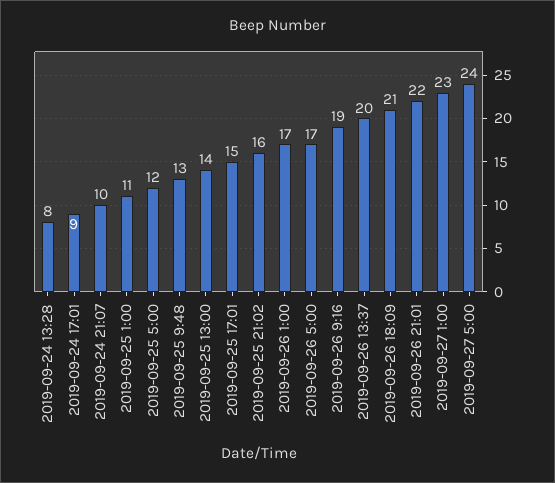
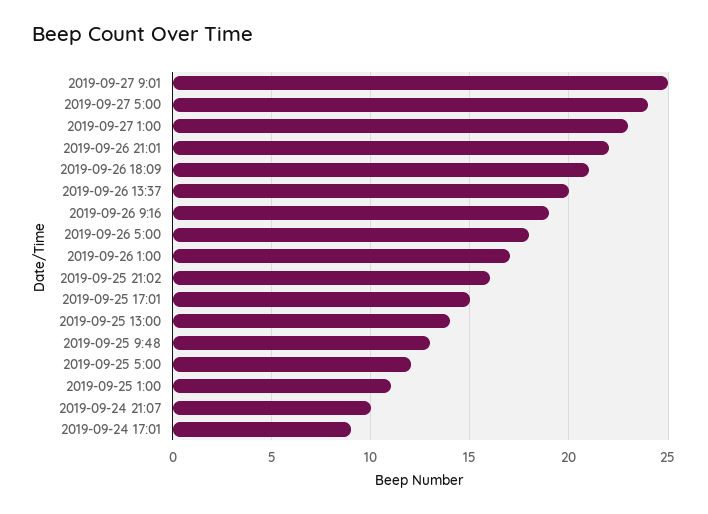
2019-09-24 13:28: 8 -> none
2019-09-26 5:00: 17 -> 18
2019-09-27 9:01: none -> 25

